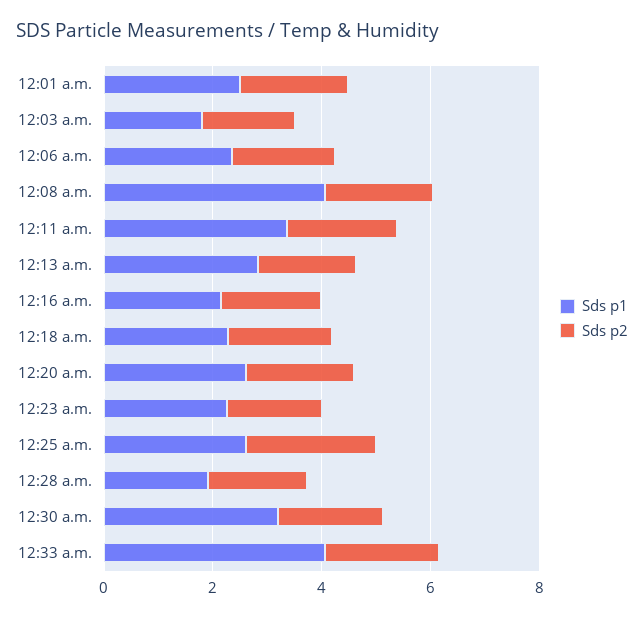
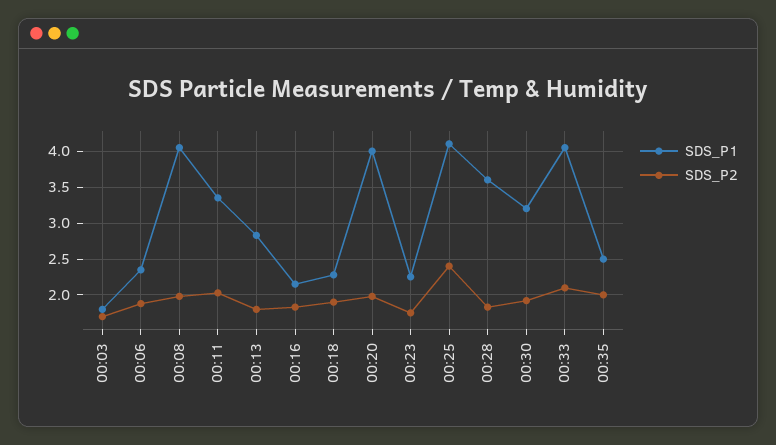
Sds p1, 12:01 a.m.: 2.5 -> none
Sds p2, 12:01 a.m.: 2 -> none
Sds p1, 12:20 a.m.: 2.5 -> 4
Sds p1, 12:25 a.m.: 2.5 -> 4.1
Sds p1, 12:28 a.m.: 2 -> 3.6
Sds p1, 00:35: none -> 2.5
Sds p2, 00:35: none -> 2

